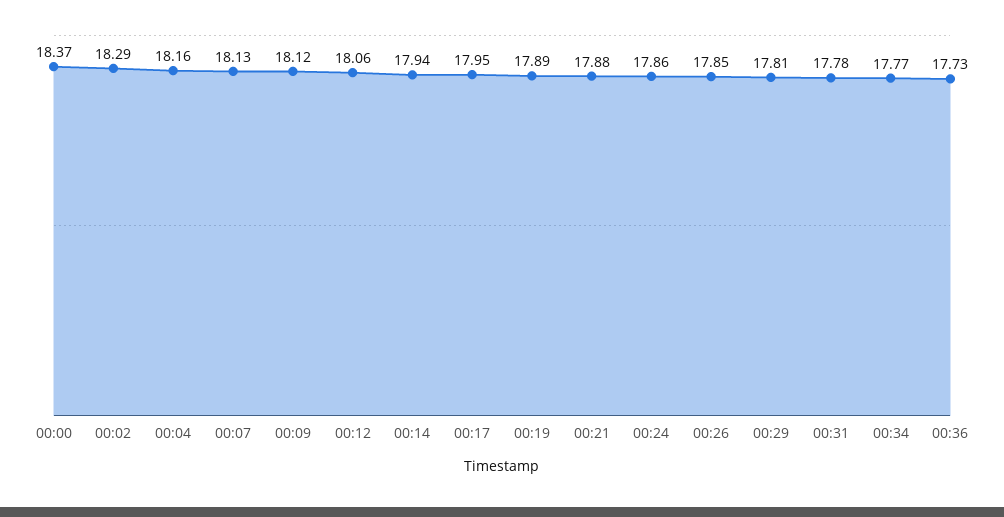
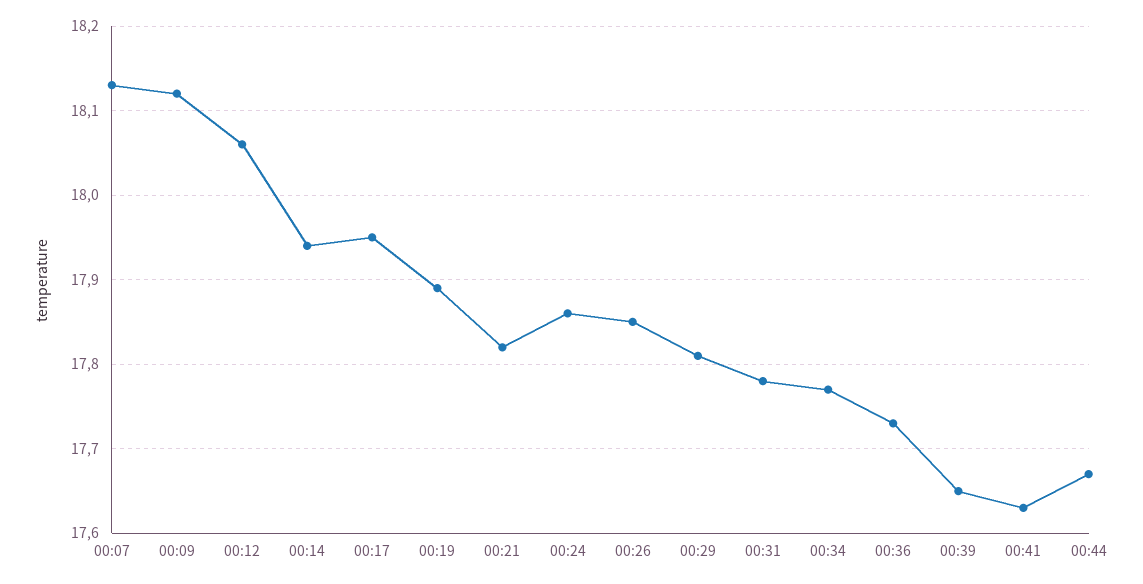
00:00: 18.37 -> none
00:02: 18.29 -> none
00:04: 18.16 -> none
00:21: 17.88 -> 17.82
00:39: none -> 17.65
00:41: none -> 17.63
00:44: none -> 17.67

